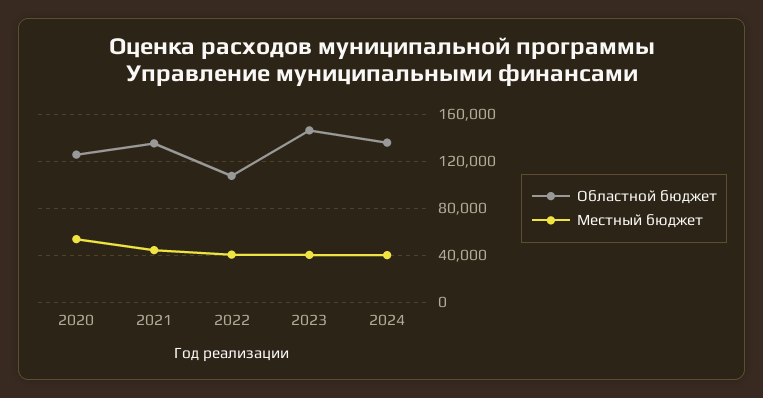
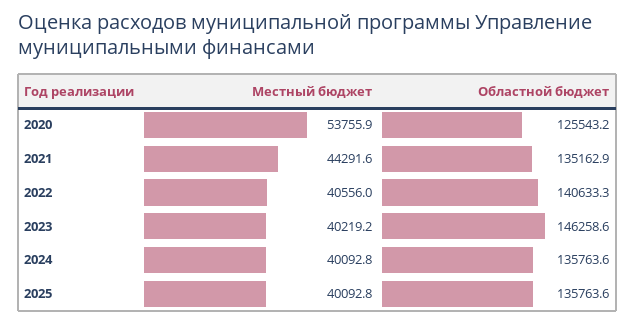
Областной бюджет, 2022: 110000 -> 140633.3
Местный бюджет, 2025: none -> 40092.8
Областной бюджет, 2025: none -> 135763.6

